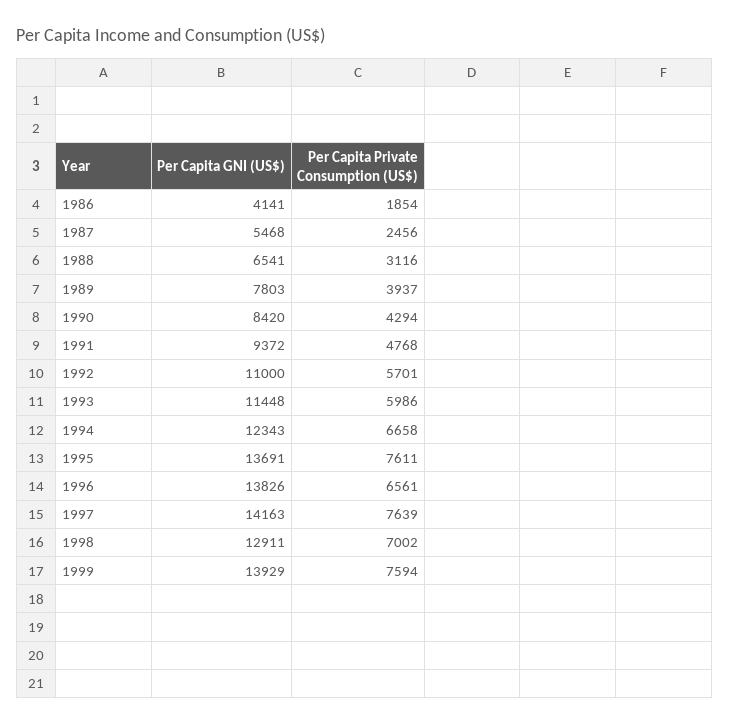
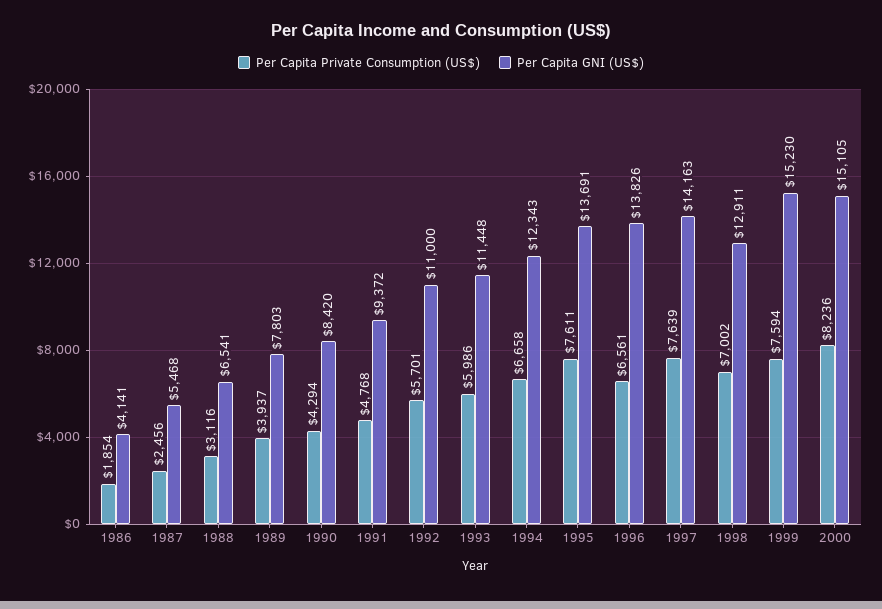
Per Capita GNI (US$), 1999: 13929 -> 15230
Per Capita Private Consumption (US$), 2000: none -> 8236
Per Capita GNI (US$), 2000: none -> 15105

